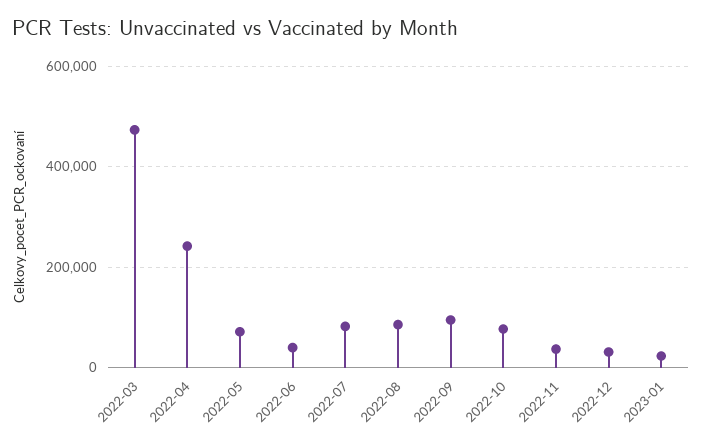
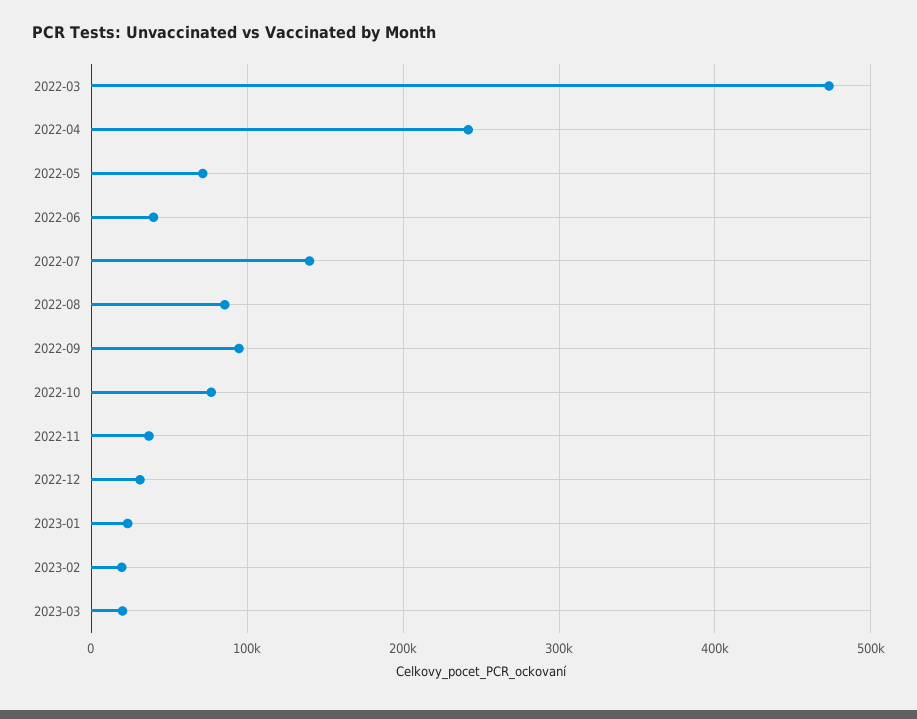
2022-07: 80000 -> 140000
2023-02: none -> 20000
2023-03: none -> 20000

